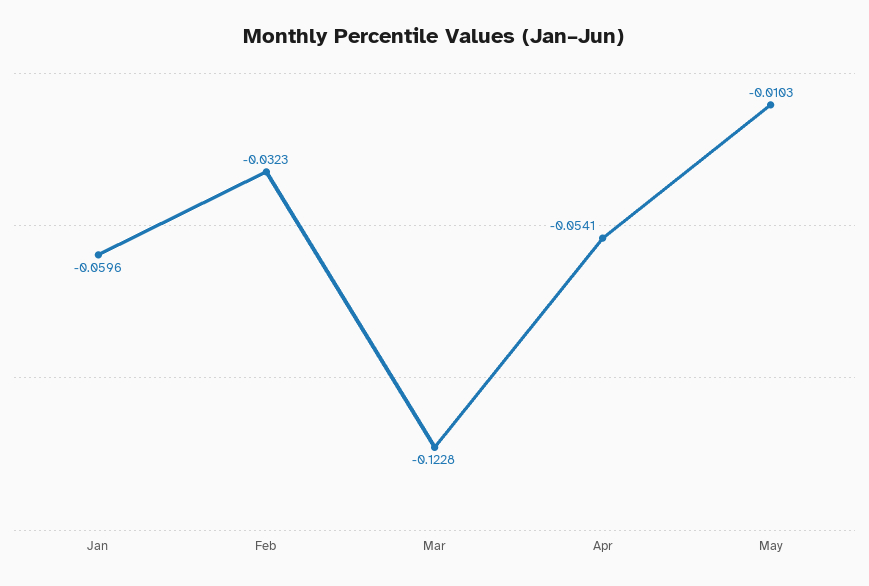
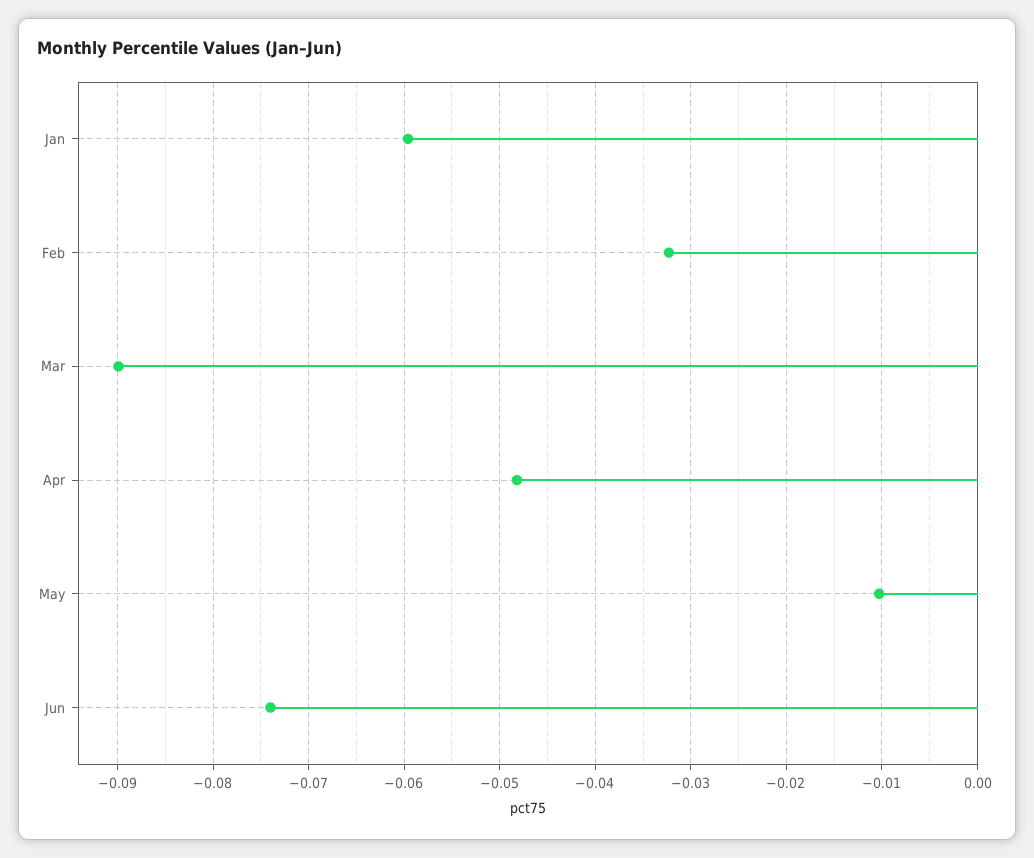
Mar: -0.1228 -> -0.09
Apr: -0.0541 -> -0.048
Jun: none -> -0.074

